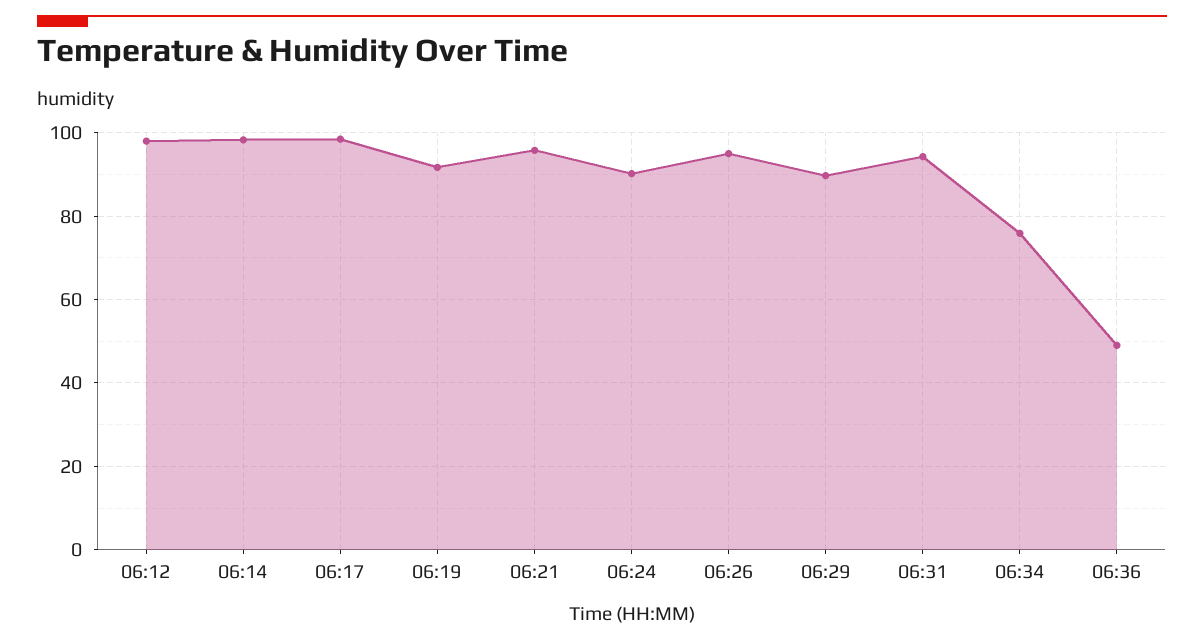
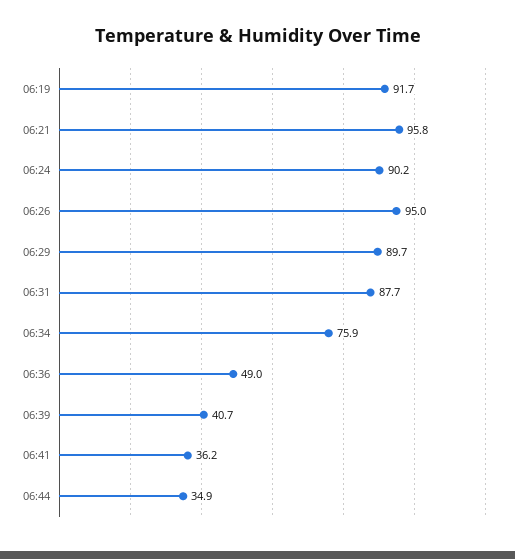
06:12: 98 -> none
06:14: 98 -> none
06:17: 98 -> none
06:31: 94 -> 87.7
06:39: none -> 40.7
06:41: none -> 36.2
06:44: none -> 34.9

